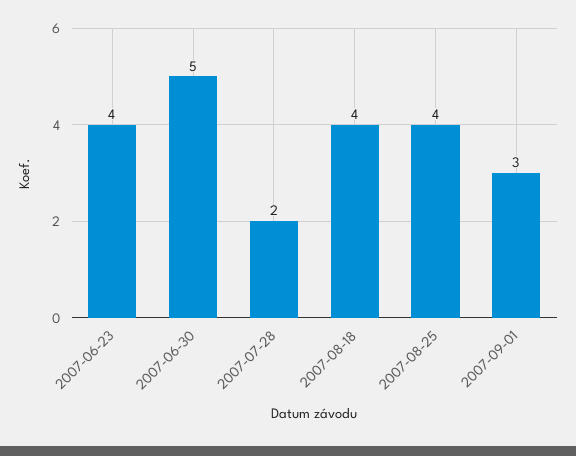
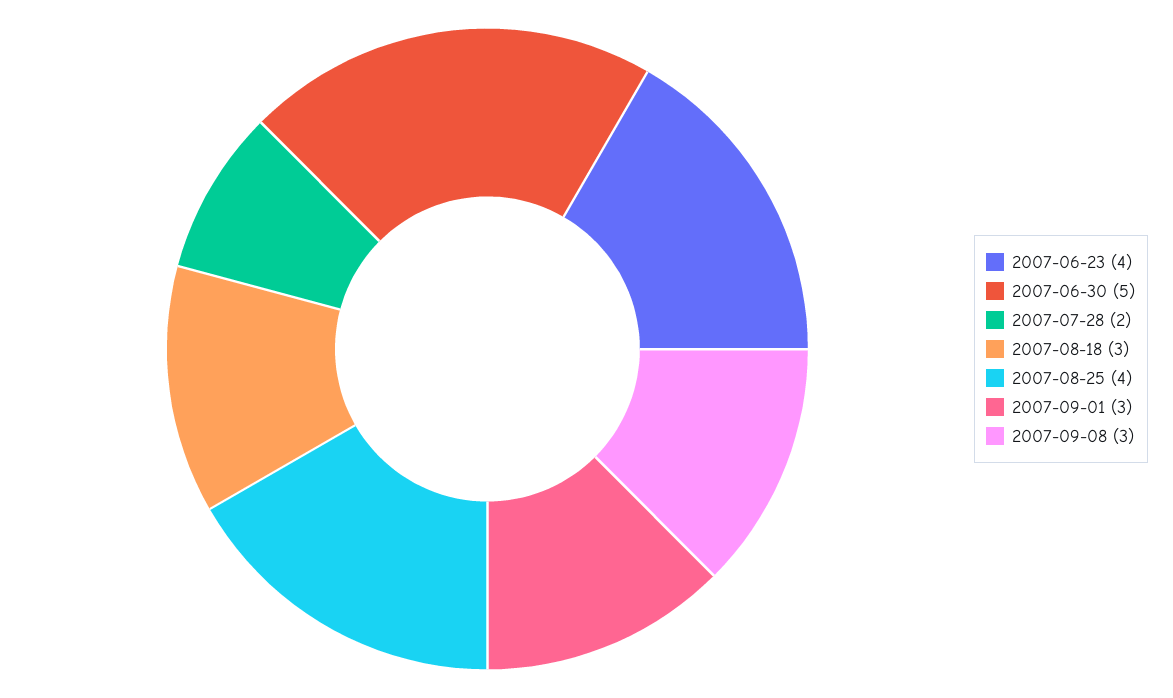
2007-08-18: 4 -> 3
2007-09-08: none -> 3

